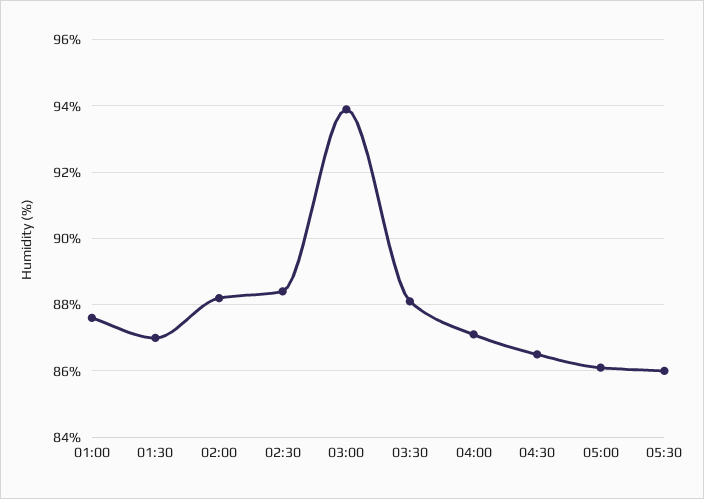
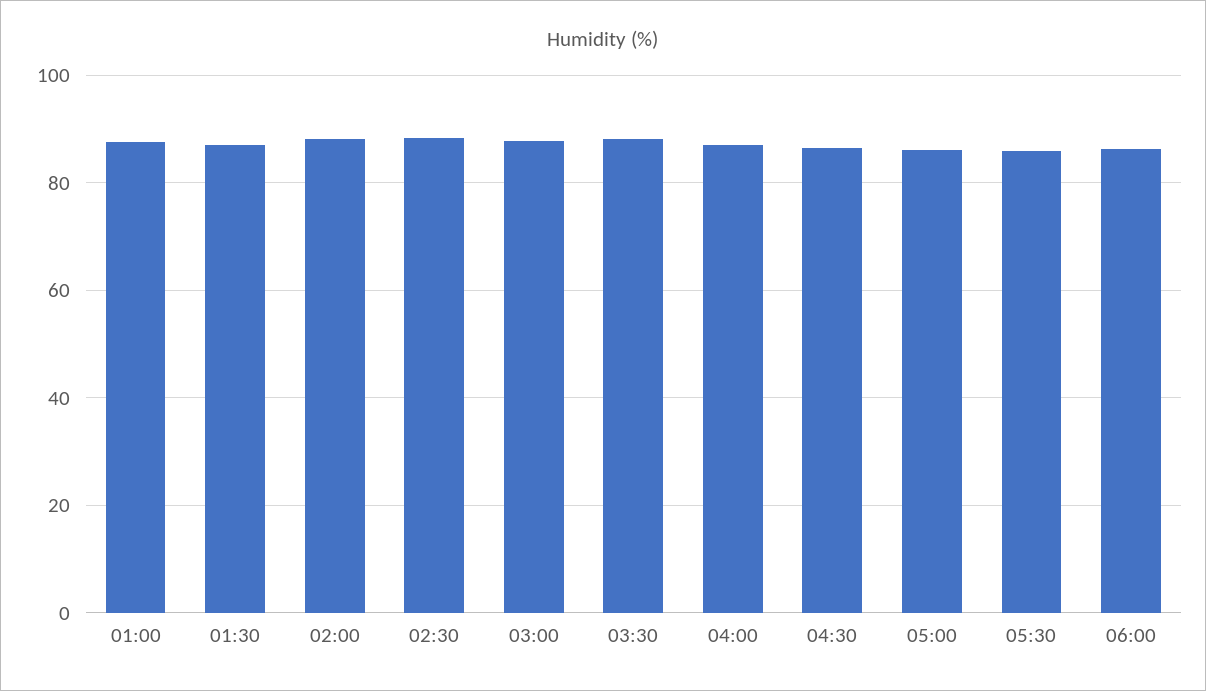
03:00: 94 -> 88
06:00: none -> 86

